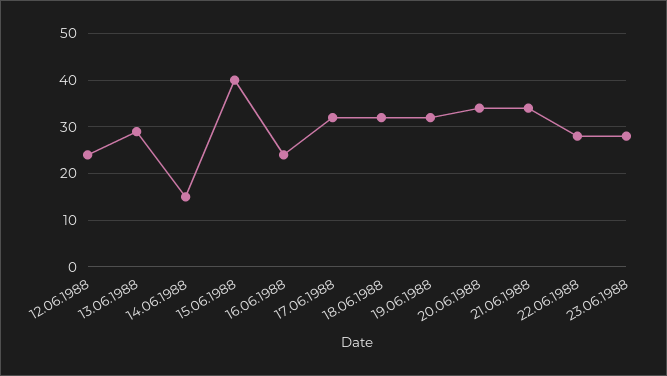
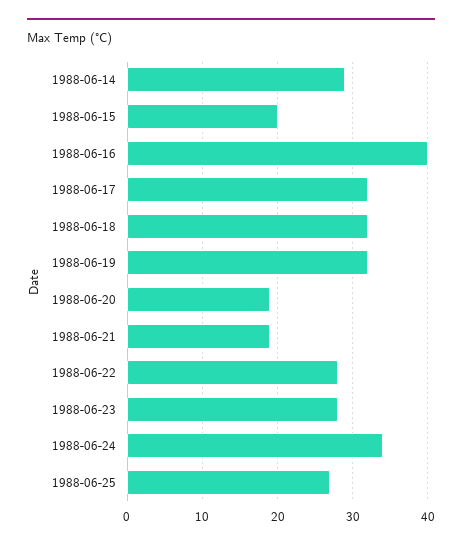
12.06.1988: 25 -> none
13.06.1988: 30 -> none
14.06.1988: 15 -> 29
15.06.1988: 40 -> 20
16.06.1988: 25 -> 40
20.06.1988: 35 -> 19
21.06.1988: 35 -> 19
1988-06-24: none -> 34
1988-06-25: none -> 27

